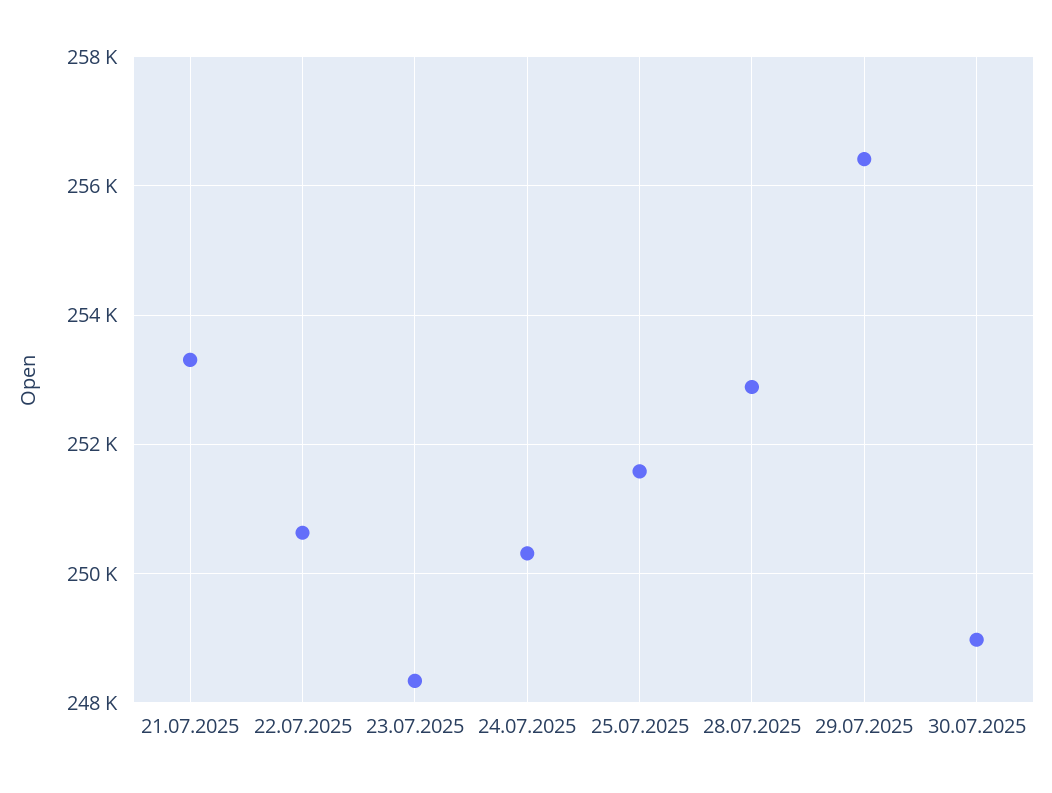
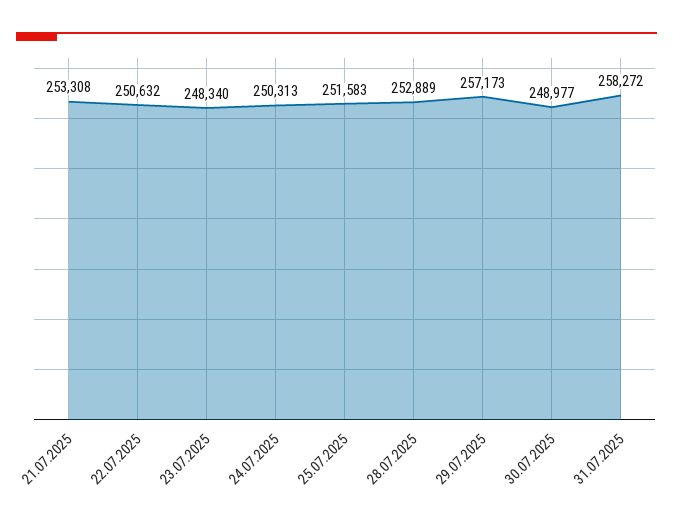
29.07.2025: 256400 -> 257173
31.07.2025: none -> 258272

